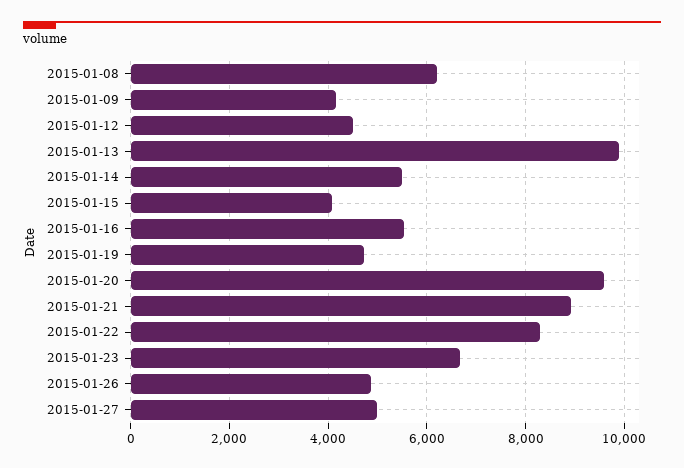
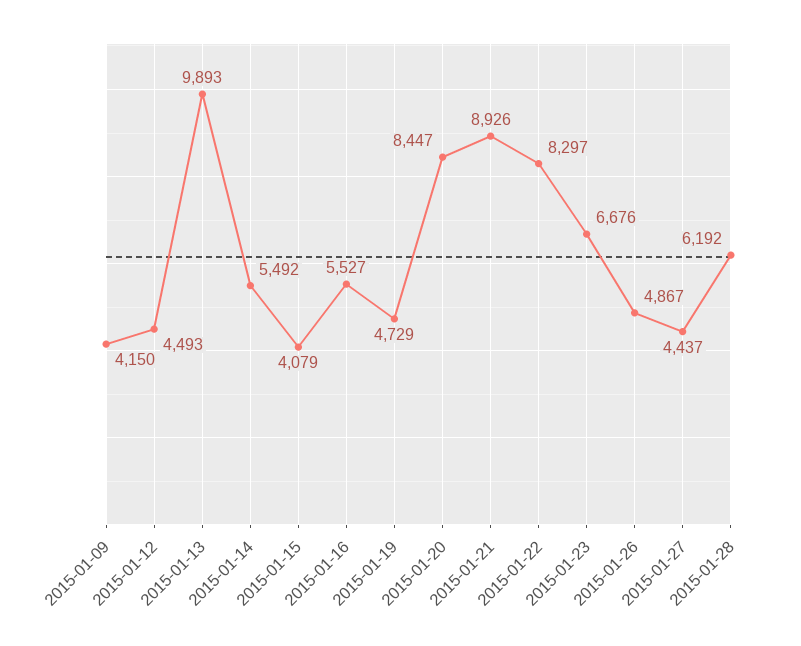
2015-01-08: 6200 -> none
2015-01-20: 9600 -> 8447
2015-01-27: 5000 -> 4437
2015-01-28: none -> 6192

